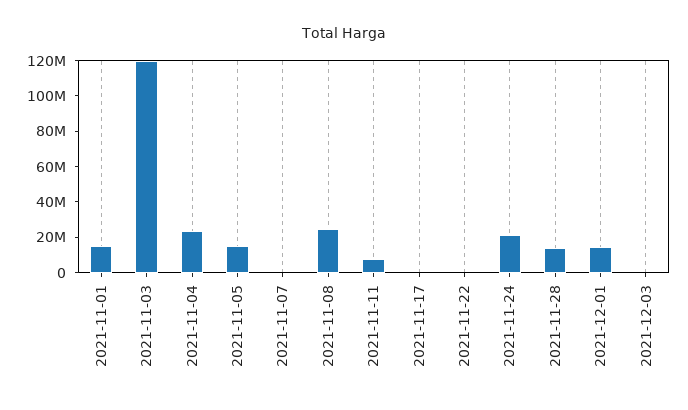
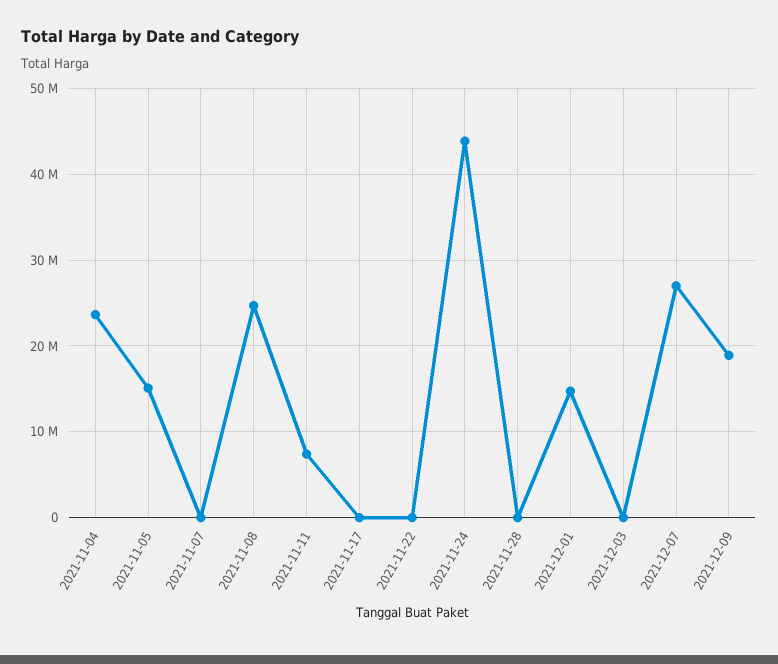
2021-11-01: 15000000 -> none
2021-11-03: 120000000 -> none
2021-11-24: 20000000 -> 44000000
2021-11-28: 15000000 -> 0
2021-12-07: none -> 27000000
2021-12-09: none -> 19000000

